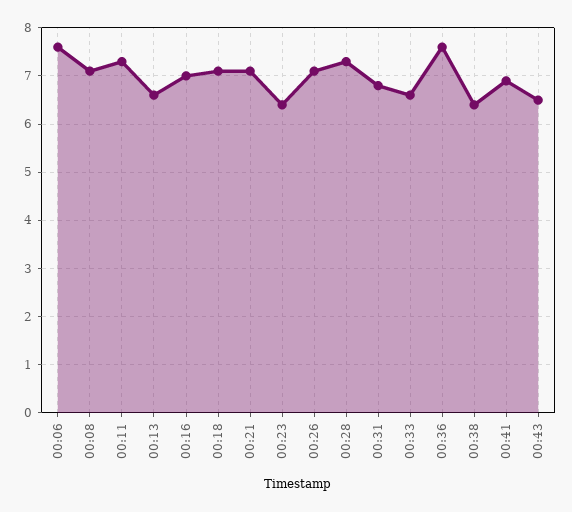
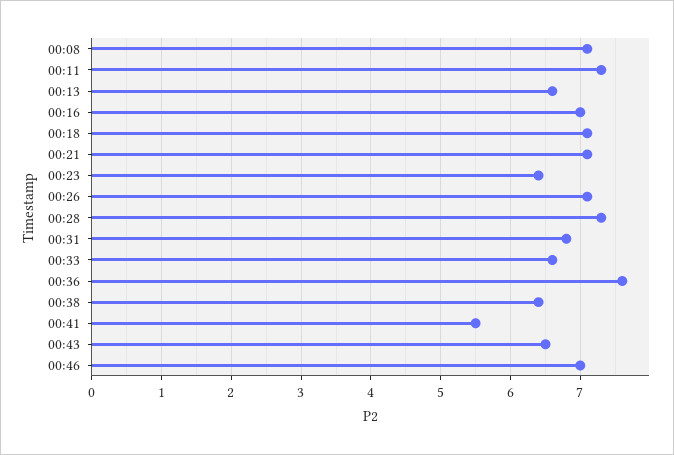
00:06: 7.5 -> none
00:41: 7 -> 5.5
00:46: none -> 7

